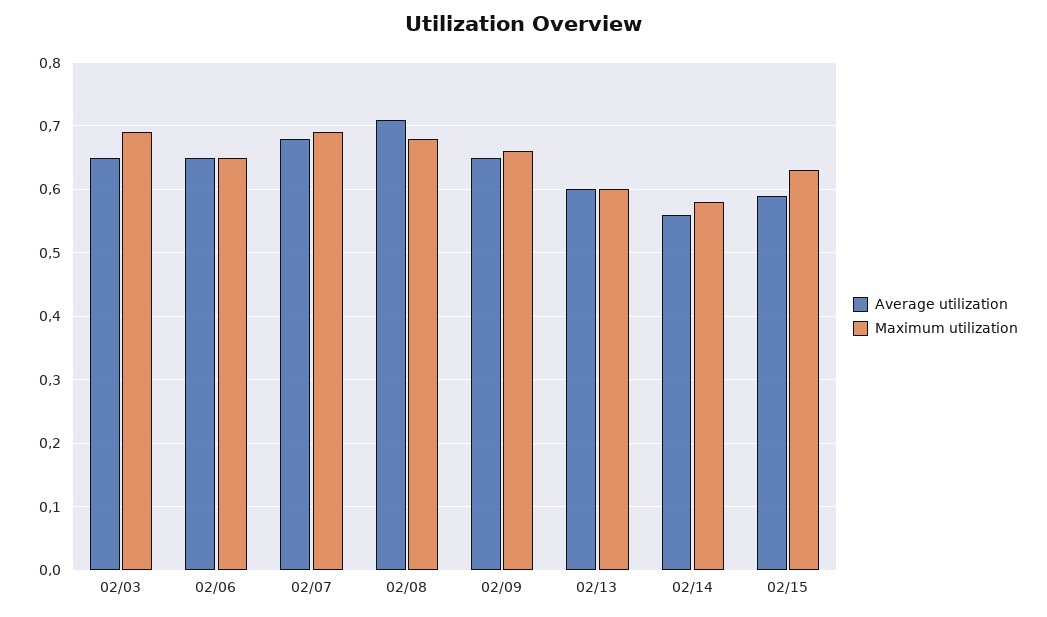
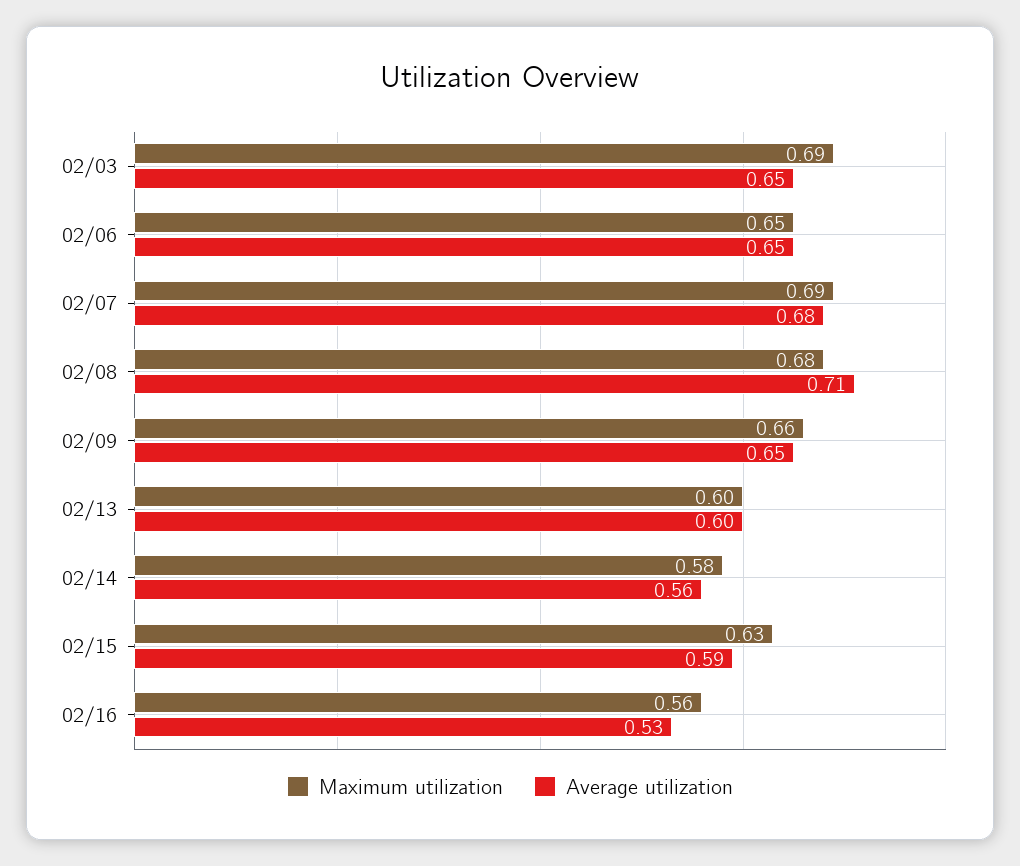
Maximum utilization, 02/16: none -> 0.56
Average utilization, 02/16: none -> 0.53

